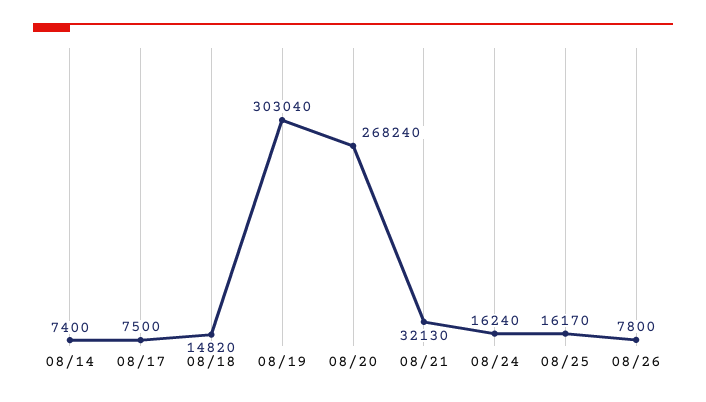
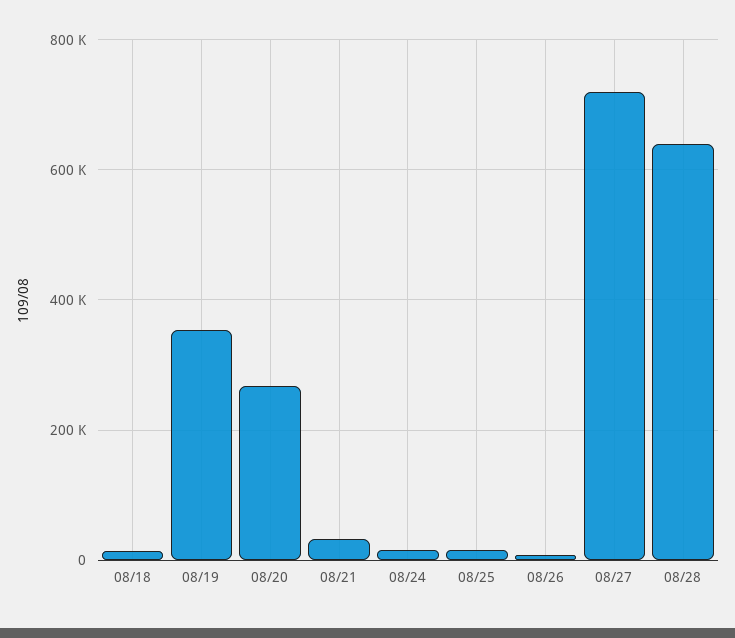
08/14: 7400 -> none
08/17: 7500 -> none
08/19: 303040 -> 360000
08/27: none -> 720000
08/28: none -> 640000

